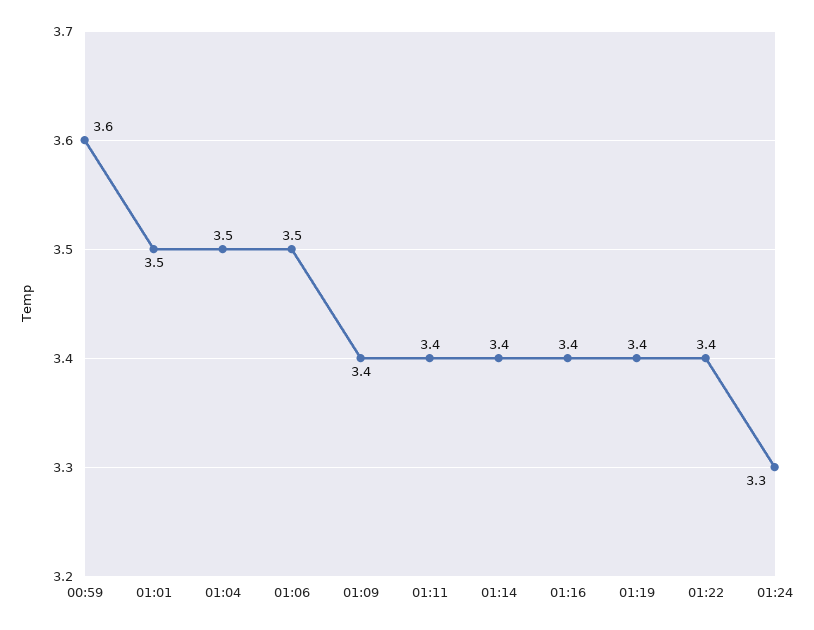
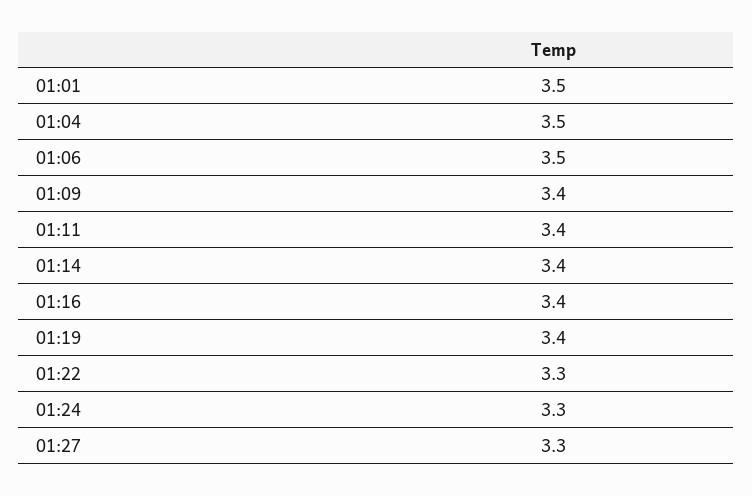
00:59: 3.6 -> none
01:22: 3.4 -> 3.3
01:27: none -> 3.3

